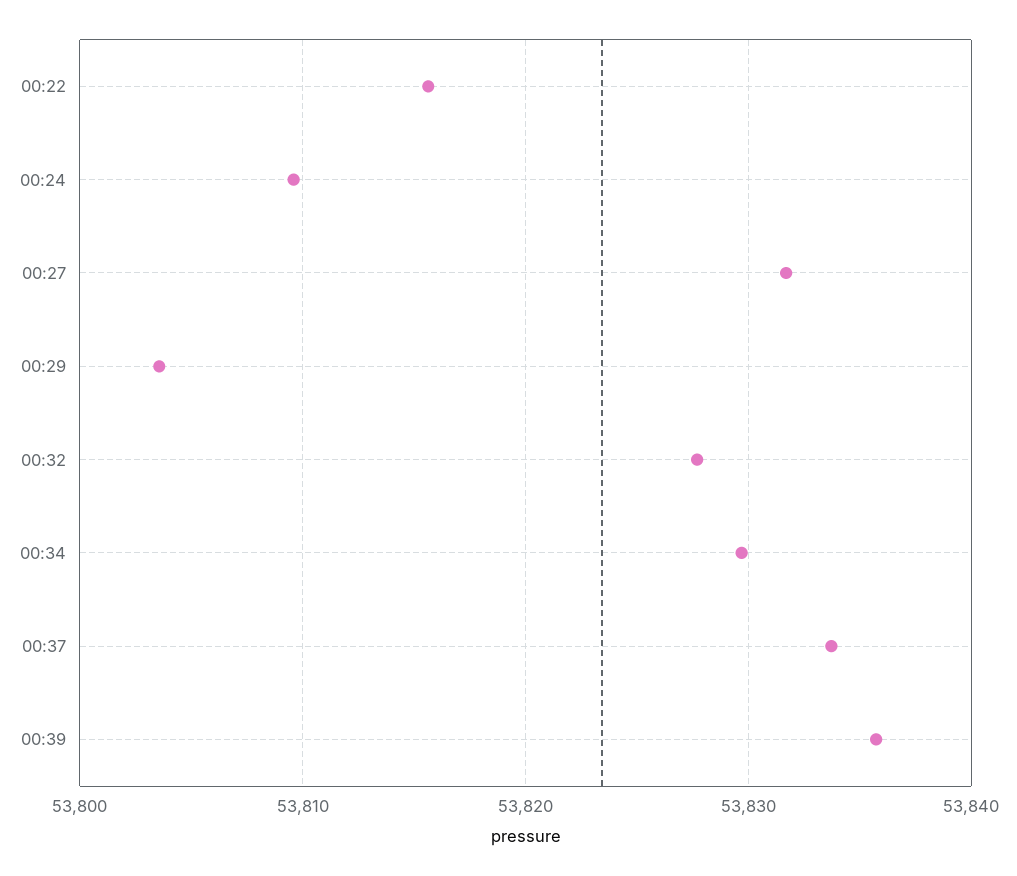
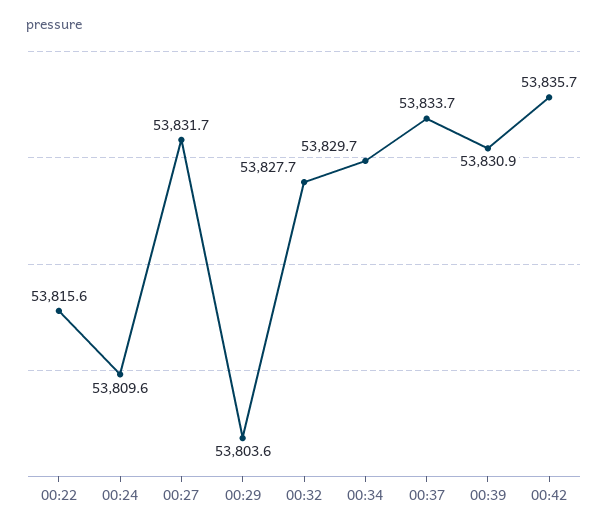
00:39: 53836 -> 53830.9
00:42: none -> 53835.7

